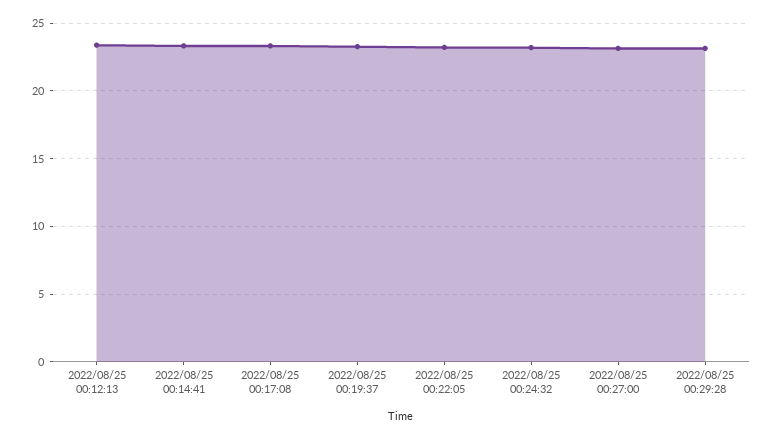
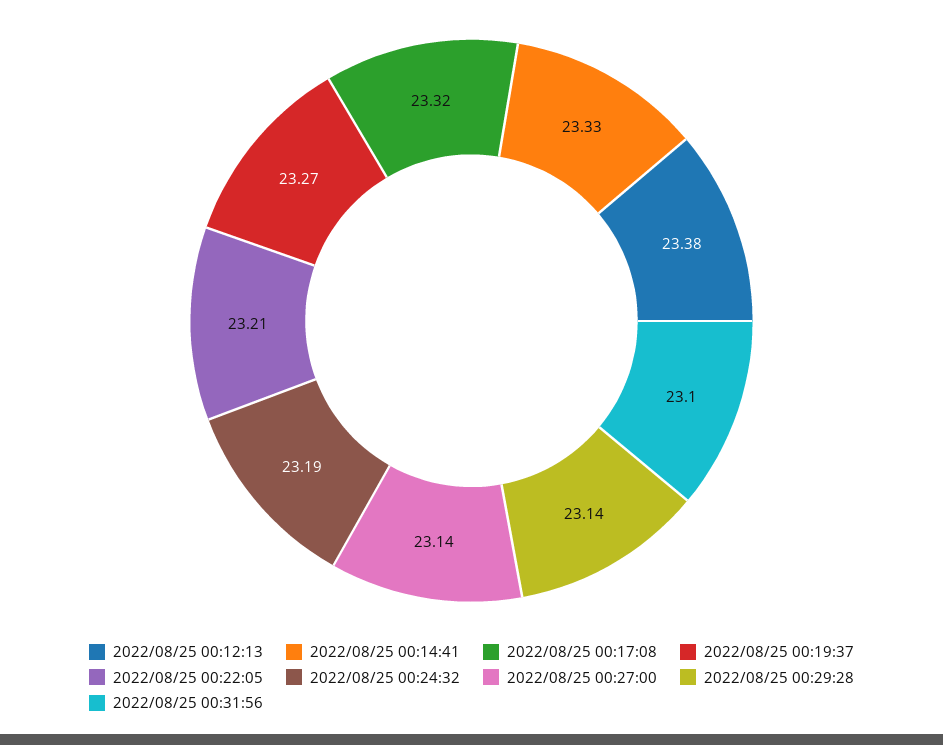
2022/08/25 00:31:56: none -> 23.1

